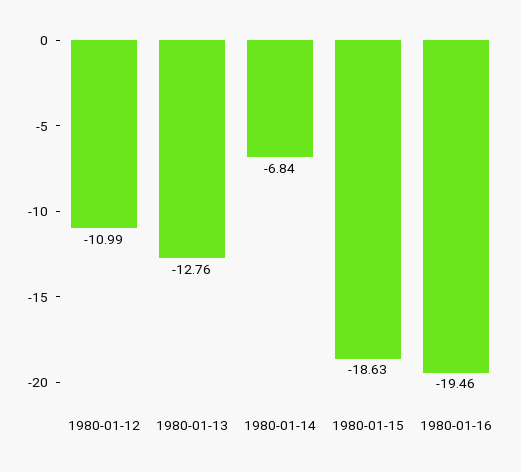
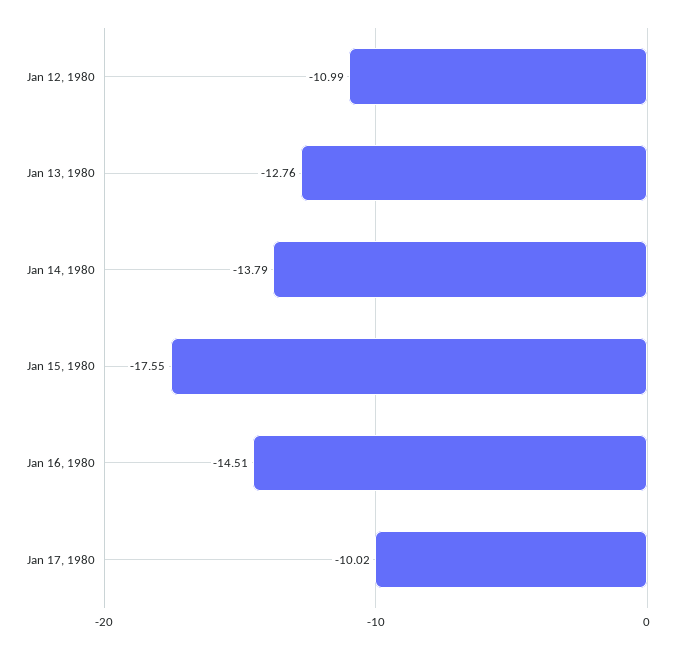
1980-01-14: -6.84 -> -13.79
1980-01-15: -18.63 -> -17.55
1980-01-16: -19.46 -> -14.51
Jan 17, 1980: none -> -10.02

